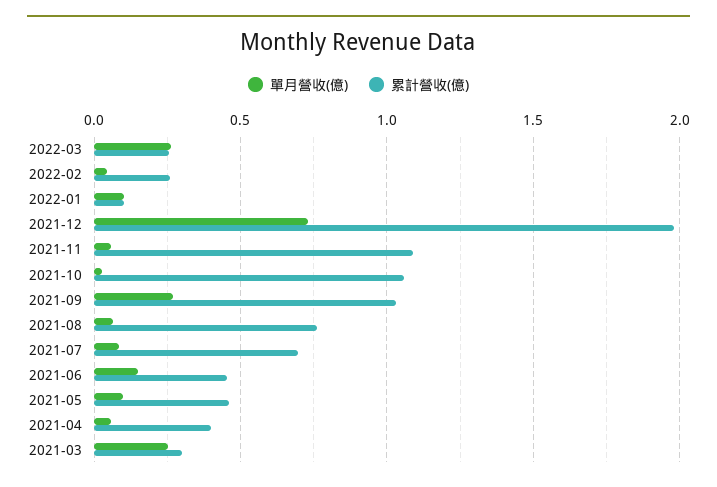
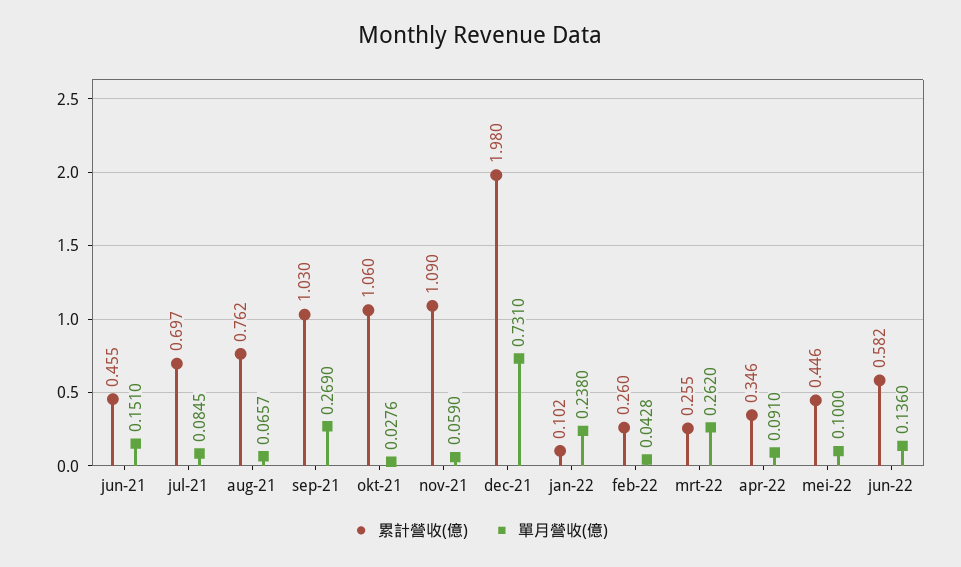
單月營收(億), 2022-01: 0.1 -> 0.238
單月營收(億), 2021-05: 0.1 -> none
累計營收(億), 2021-05: 0.45 -> none
單月營收(億), 2021-04: 0.05 -> none
累計營收(億), 2021-04: 0.4 -> none
單月營收(億), 2021-03: 0.25 -> none
累計營收(億), 2021-03: 0.3 -> none
累計營收(億), apr-22: none -> 0.346
單月營收(億), apr-22: none -> 0.091
累計營收(億), mei-22: none -> 0.446
單月營收(億), mei-22: none -> 0.1
累計營收(億), jun-22: none -> 0.582
單月營收(億), jun-22: none -> 0.136

